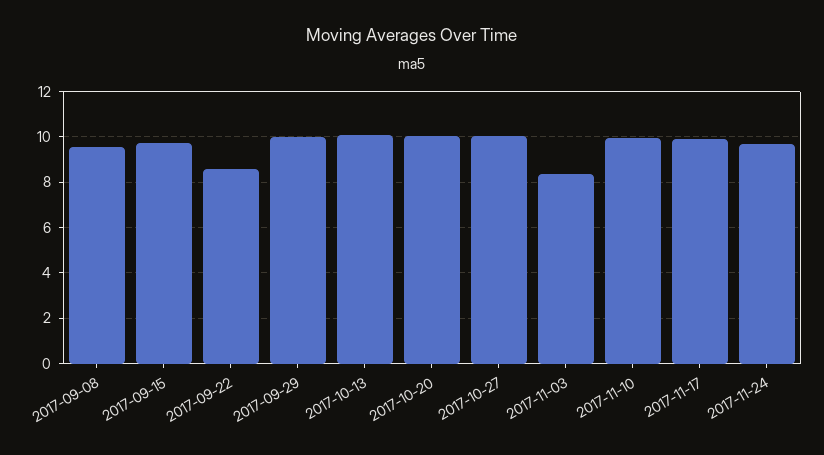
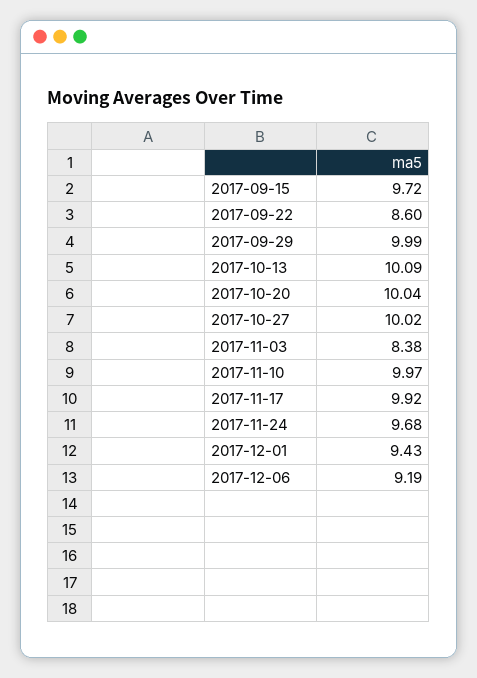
2017-09-08: 9.5 -> none
2017-12-01: none -> 9.43
2017-12-06: none -> 9.19

